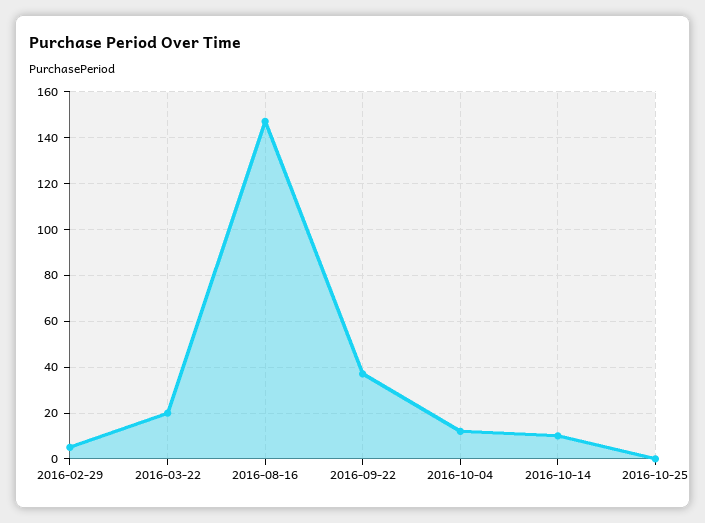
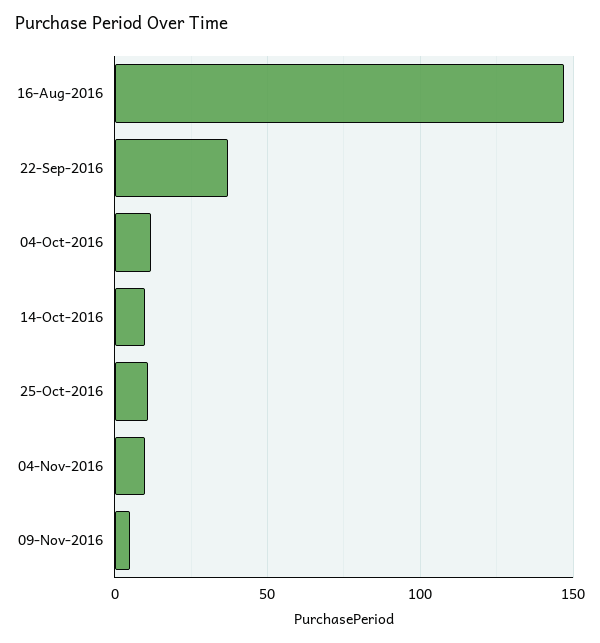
2016-02-29: 5 -> none
2016-03-22: 20 -> none
2016-10-25: 0 -> 10
04-Nov-2016: none -> 10
09-Nov-2016: none -> 5

